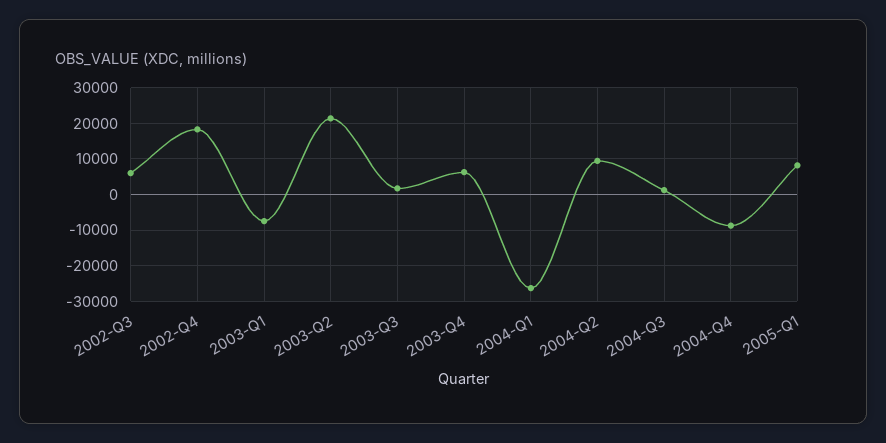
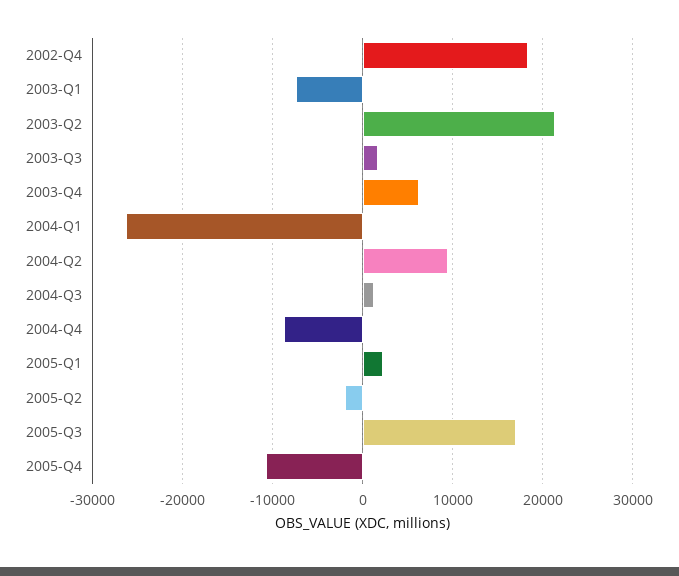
2002-Q3: 6000 -> none
2005-Q1: 8000 -> 2000
2005-Q2: none -> -2000
2005-Q3: none -> 17000
2005-Q4: none -> -11000

